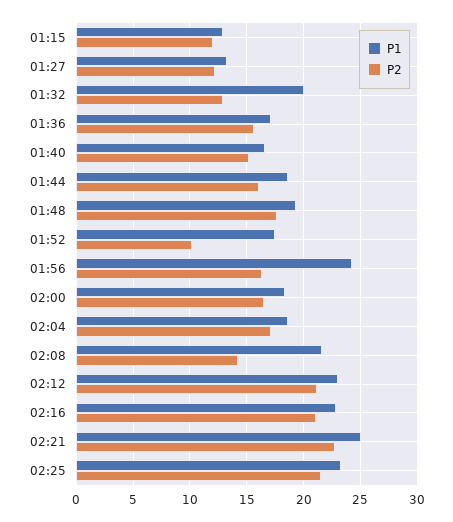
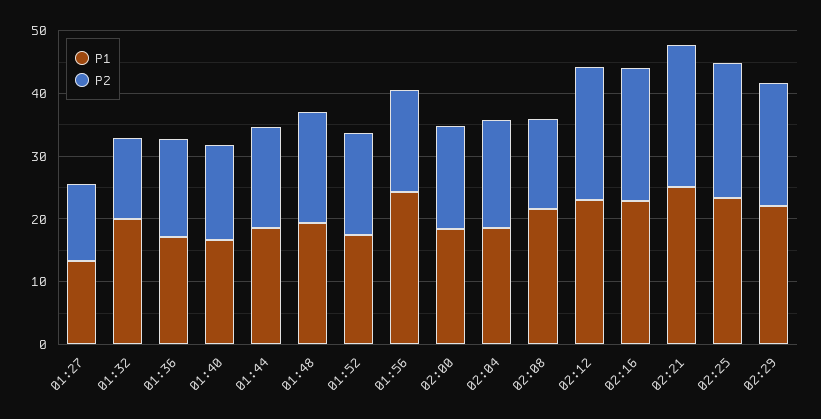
P1, 01:15: 13 -> none
P2, 01:15: 12 -> none
P2, 01:52: 10 -> 16
P1, 02:29: none -> 22
P2, 02:29: none -> 20

